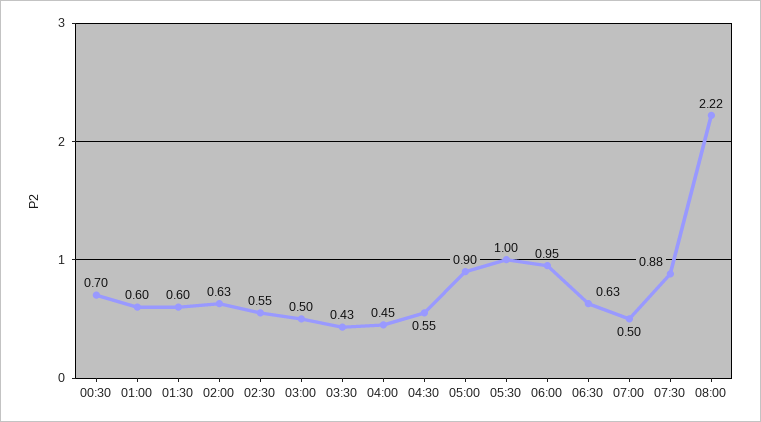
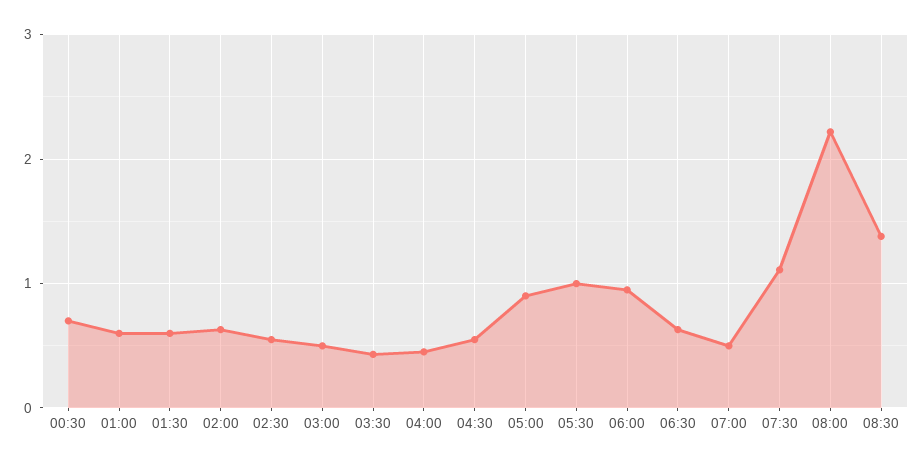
07:30: 0.88 -> 1.1
08:30: none -> 1.4

